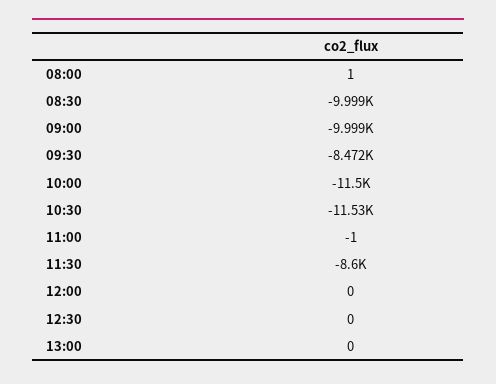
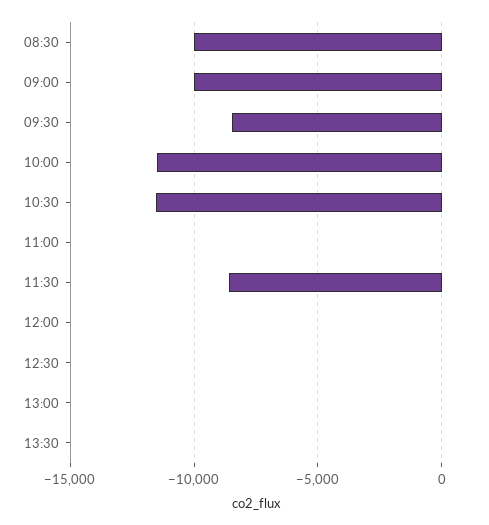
08:00: 1 -> none
13:30: none -> 0

